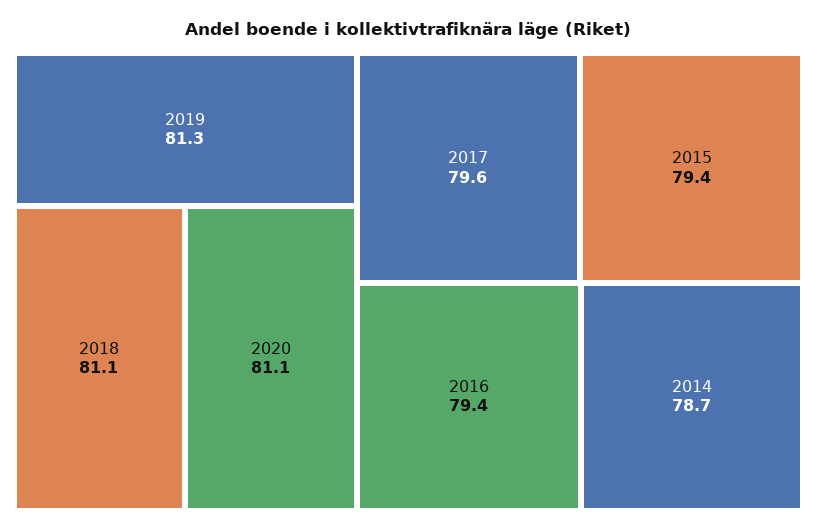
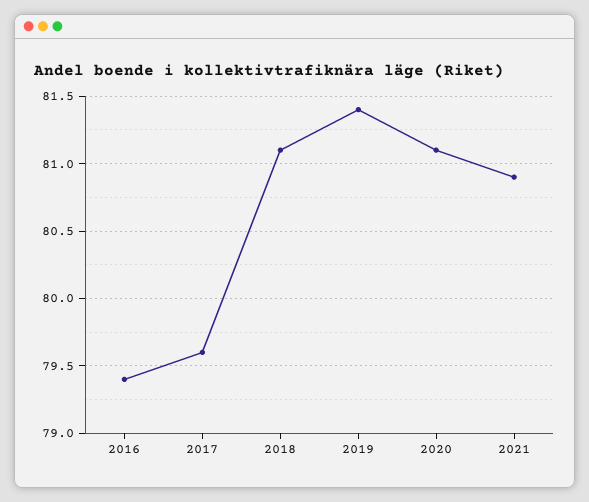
2019: 81.3 -> 81.4
2015: 79.4 -> none
2014: 78.7 -> none
2021: none -> 80.9

